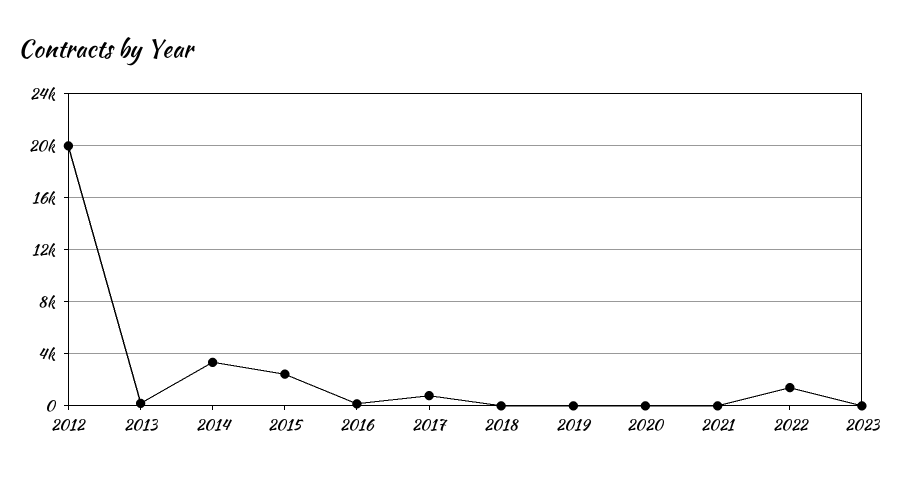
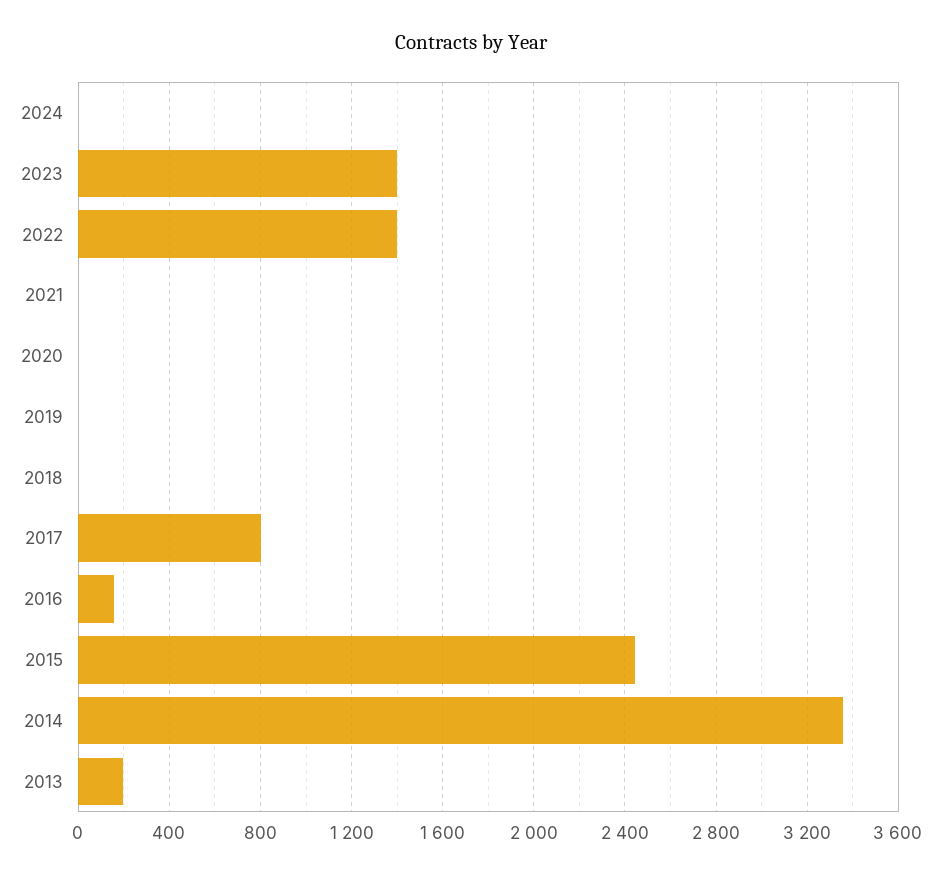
2012: 20000 -> none
2023: 0 -> 1400
2024: none -> 0

